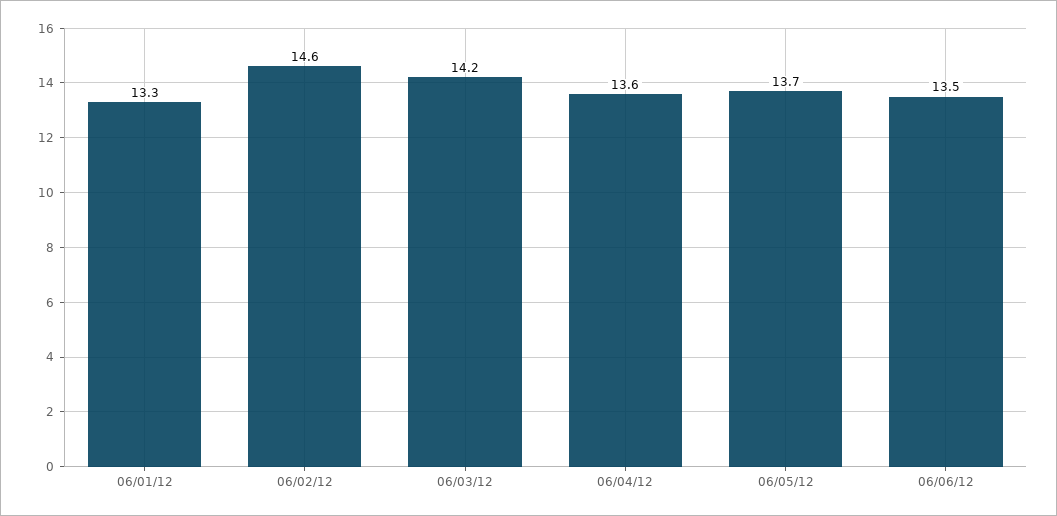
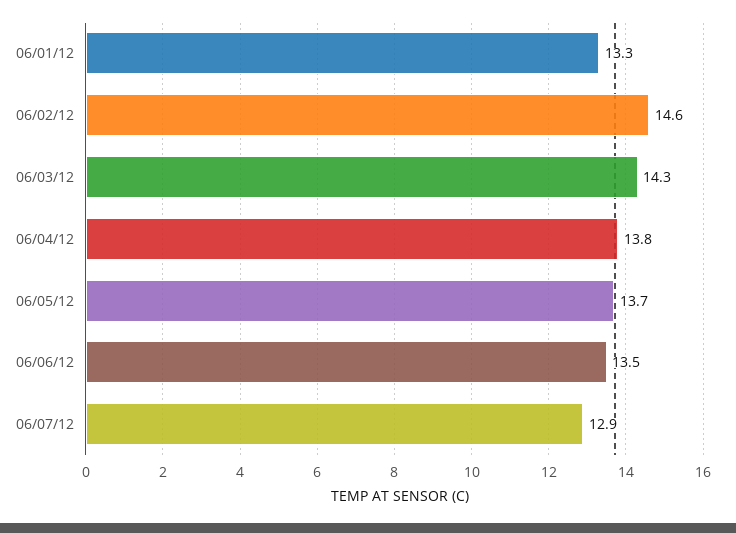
06/03/12: 14.2 -> 14.3
06/04/12: 13.6 -> 13.8
06/07/12: none -> 12.9

